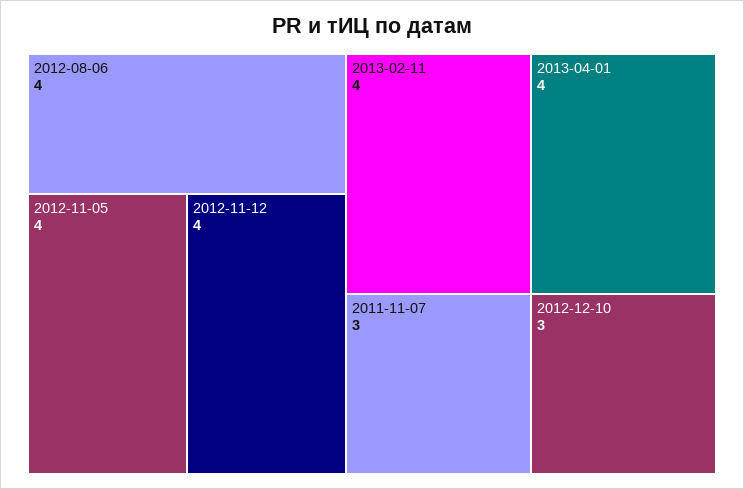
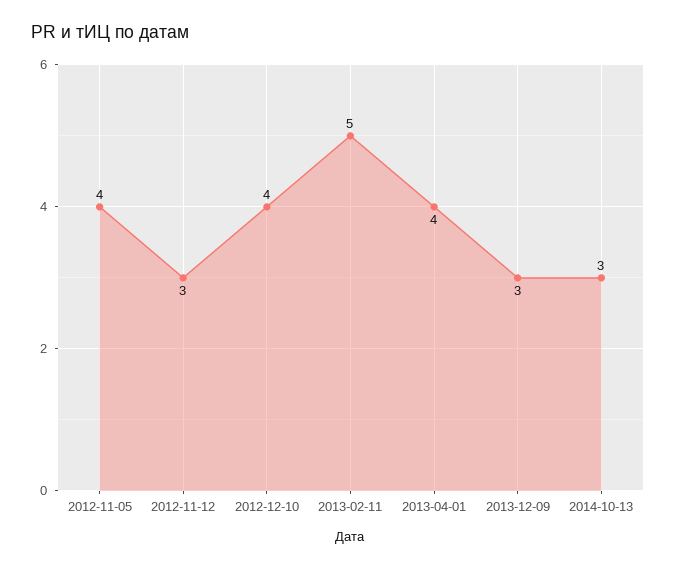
2012-08-06: 4 -> none
2012-11-12: 4 -> 3
2013-02-11: 4 -> 5
2011-11-07: 3 -> none
2012-12-10: 3 -> 4
2013-12-09: none -> 3
2014-10-13: none -> 3

